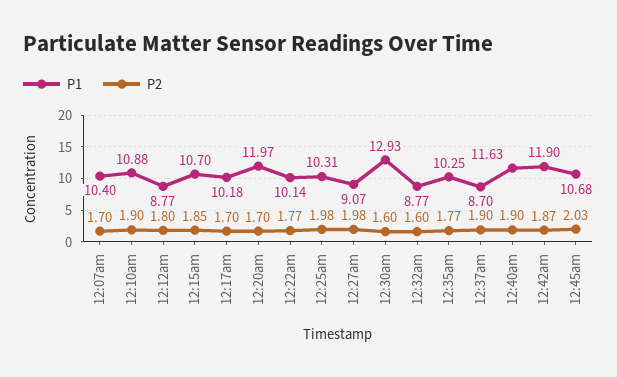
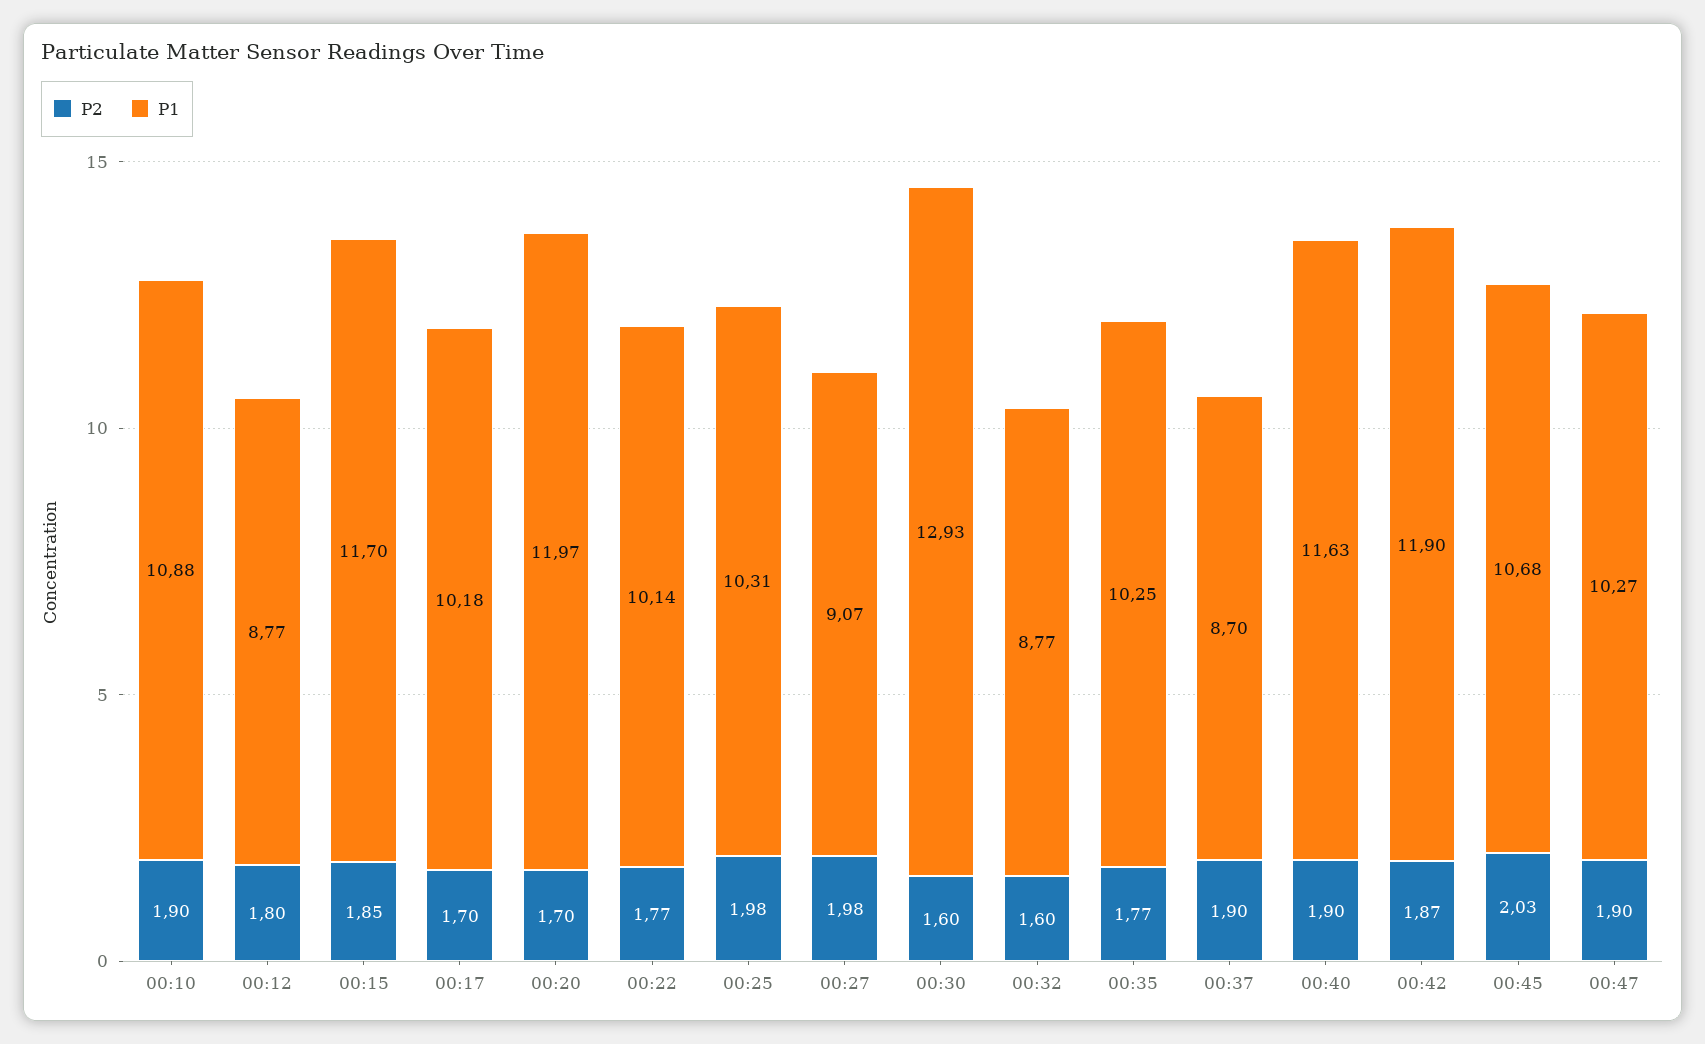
P1, 12:07am: 10.4 -> none
P2, 12:07am: 1.7 -> none
P1, 12:15am: 10.7 -> 11.7
P2, 00:47: none -> 1.9
P1, 00:47: none -> 10.27

